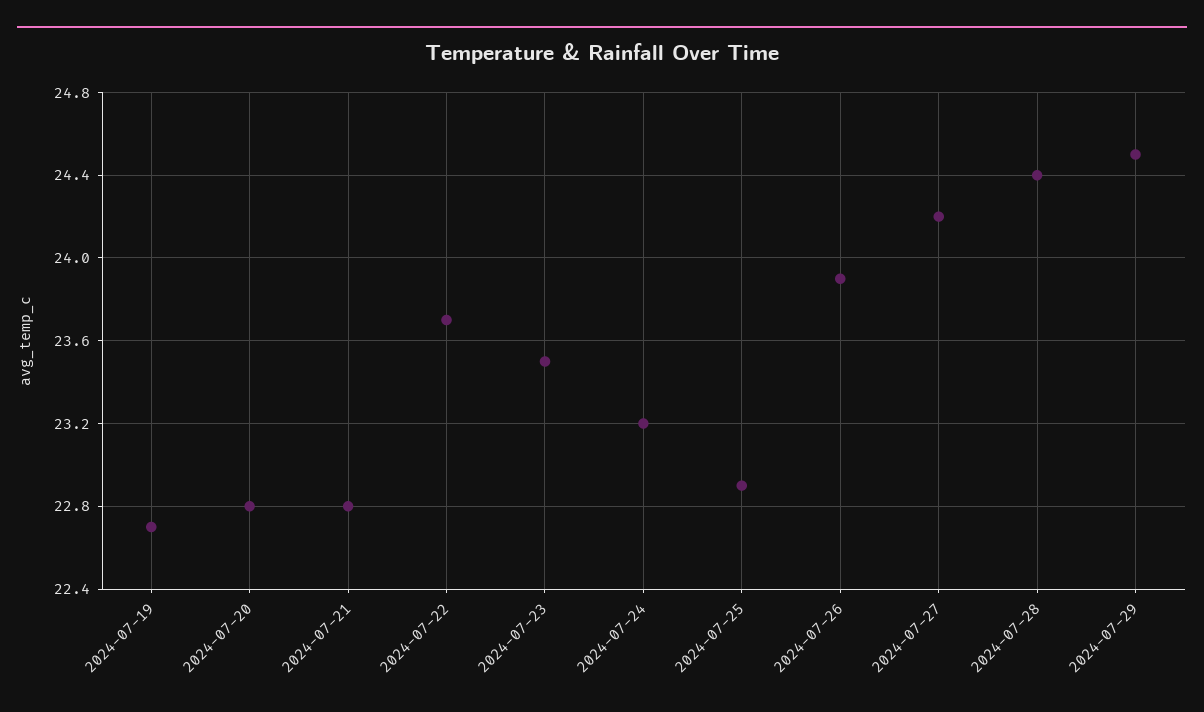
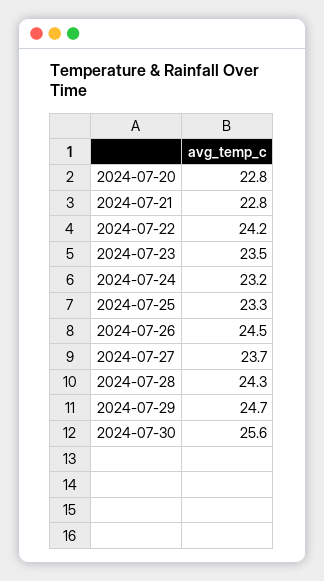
2024-07-19: 22.7 -> none
2024-07-22: 23.7 -> 24.2
2024-07-25: 22.9 -> 23.3
2024-07-26: 23.9 -> 24.5
2024-07-27: 24.2 -> 23.7
2024-07-28: 24.4 -> 24.3
2024-07-29: 24.5 -> 24.7
2024-07-30: none -> 25.6

